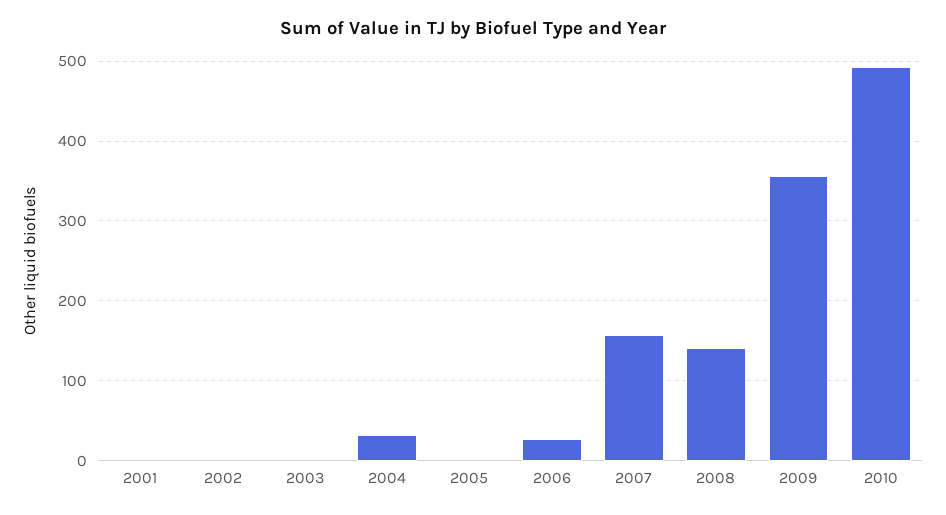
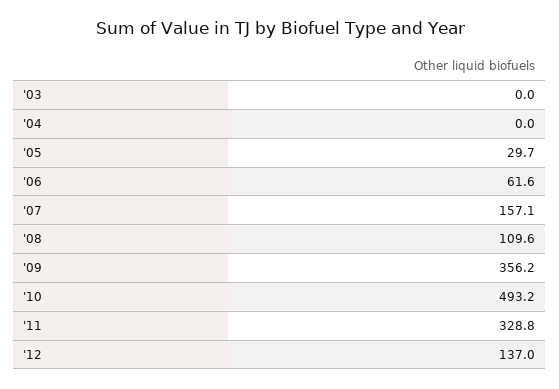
2001: 0 -> none
2002: 0 -> none
2004: 30 -> 0
2005: 0 -> 29.7
2006: 30 -> 61.6
2008: 140 -> 109.6
'11: none -> 328.8
'12: none -> 137

